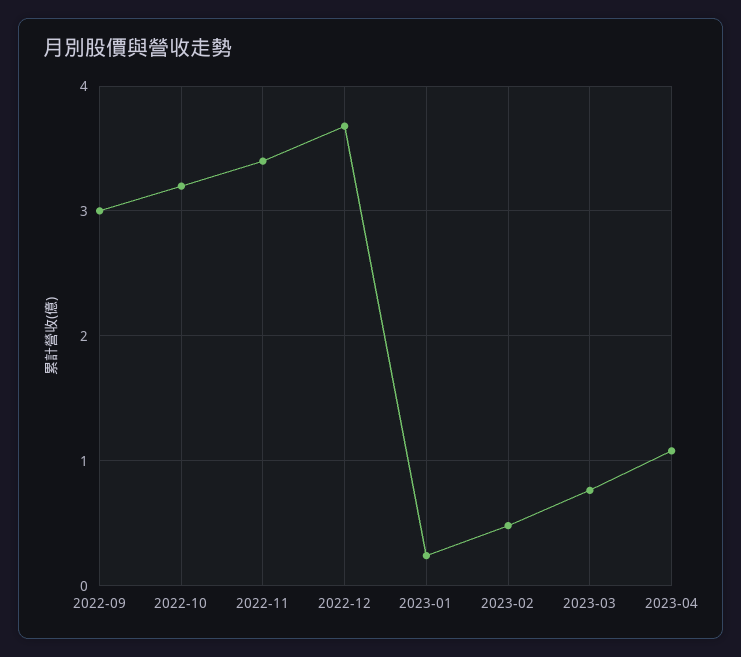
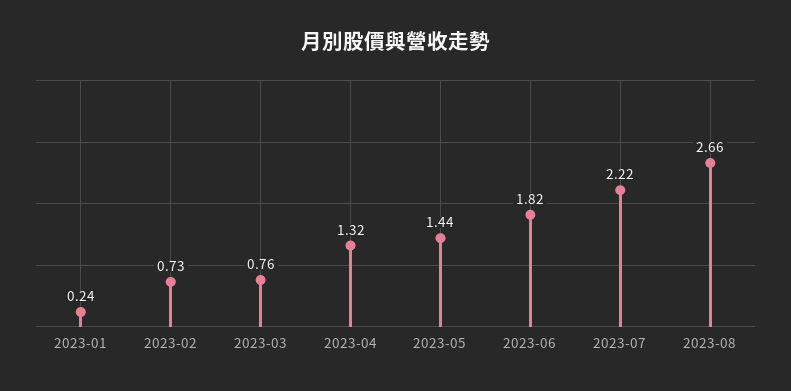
2022-09: 3 -> none
2022-10: 3.2 -> none
2022-11: 3.4 -> none
2022-12: 3.7 -> none
2023-02: 0.5 -> 0.73
2023-04: 1.1 -> 1.32
2023-05: none -> 1.44
2023-06: none -> 1.82
2023-07: none -> 2.22
2023-08: none -> 2.66

